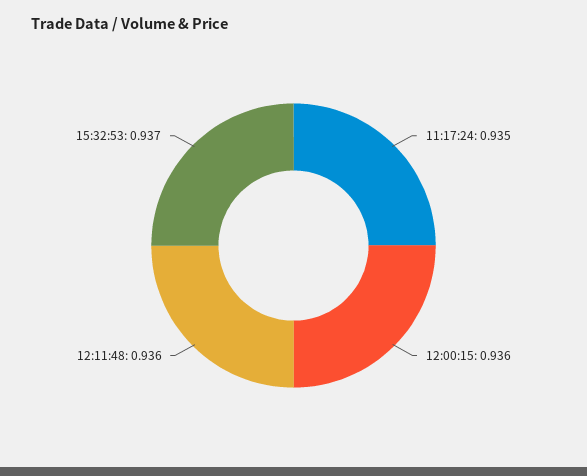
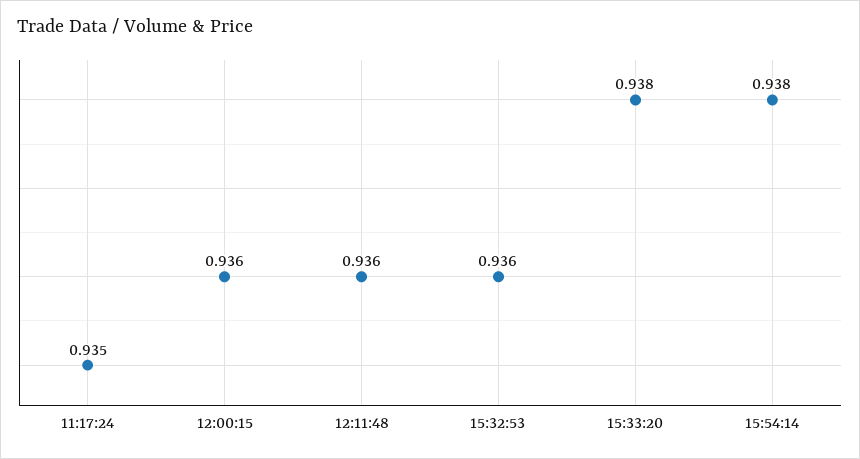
15:32:53: 0.937 -> 0.936
15:33:20: none -> 0.938
15:54:14: none -> 0.938

